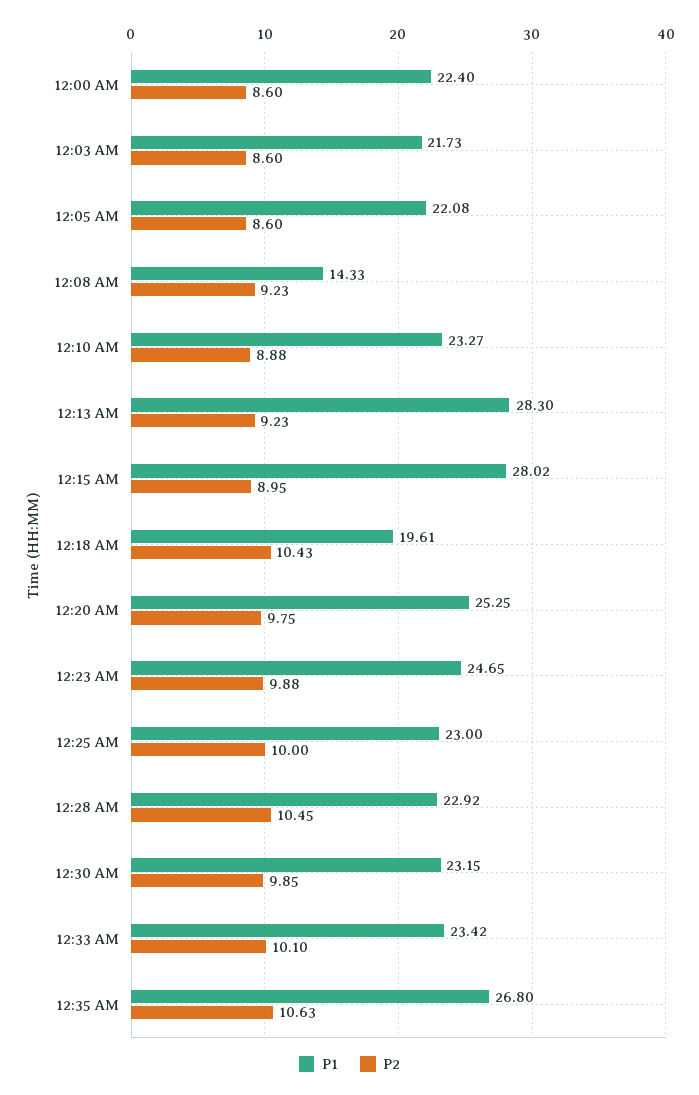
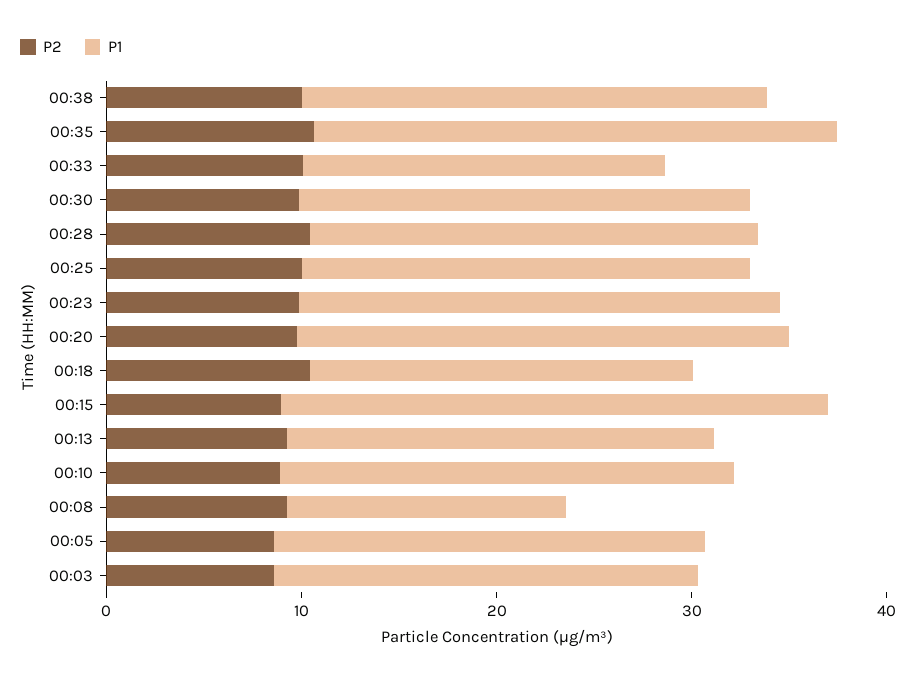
P1, 12:00 AM: 22.4 -> none
P2, 12:00 AM: 8.6 -> none
P1, 12:13 AM: 28.3 -> 22
P1, 12:33 AM: 23.42 -> 18
P2, 00:38: none -> 10
P1, 00:38: none -> 24

